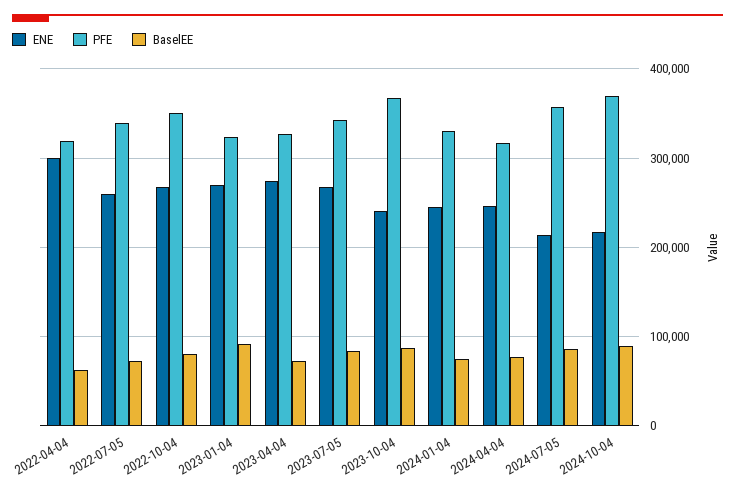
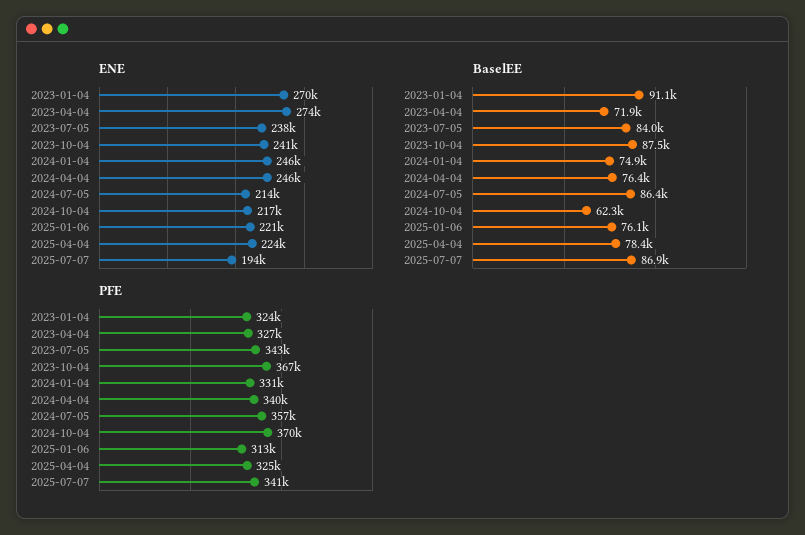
ENE, 2022-04-04: 300000 -> none
PFE, 2022-04-04: 320000 -> none
BaselEE, 2022-04-04: 60000 -> none
ENE, 2022-07-05: 260000 -> none
PFE, 2022-07-05: 340000 -> none
BaselEE, 2022-07-05: 70000 -> none
ENE, 2022-10-04: 270000 -> none
PFE, 2022-10-04: 350000 -> none
BaselEE, 2022-10-04: 80000 -> none
ENE, 2023-07-05: 270000 -> 238000
PFE, 2024-04-04: 320000 -> 340000
BaselEE, 2024-10-04: 90000 -> 62300
ENE, 2025-01-06: none -> 221000
ENE, 2025-04-04: none -> 224000
ENE, 2025-07-07: none -> 194000
BaselEE, 2025-01-06: none -> 76100
BaselEE, 2025-04-04: none -> 78400
BaselEE, 2025-07-07: none -> 86900
PFE, 2025-01-06: none -> 313000
PFE, 2025-04-04: none -> 325000
PFE, 2025-07-07: none -> 341000

